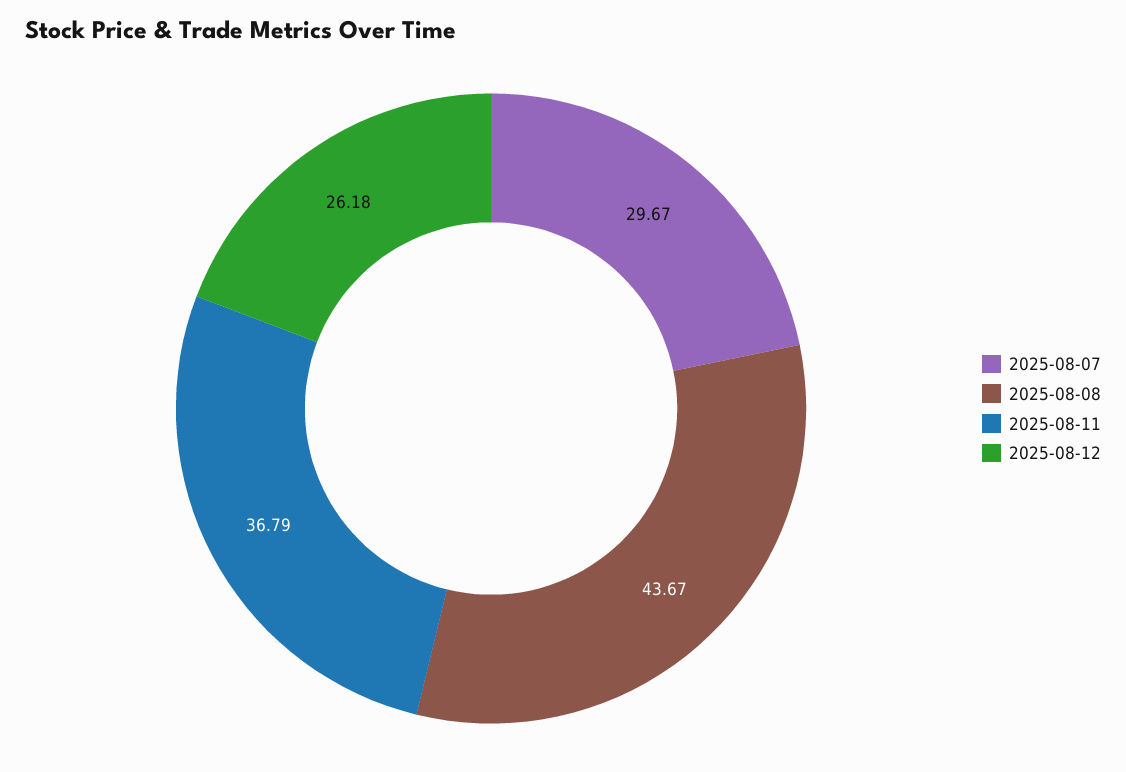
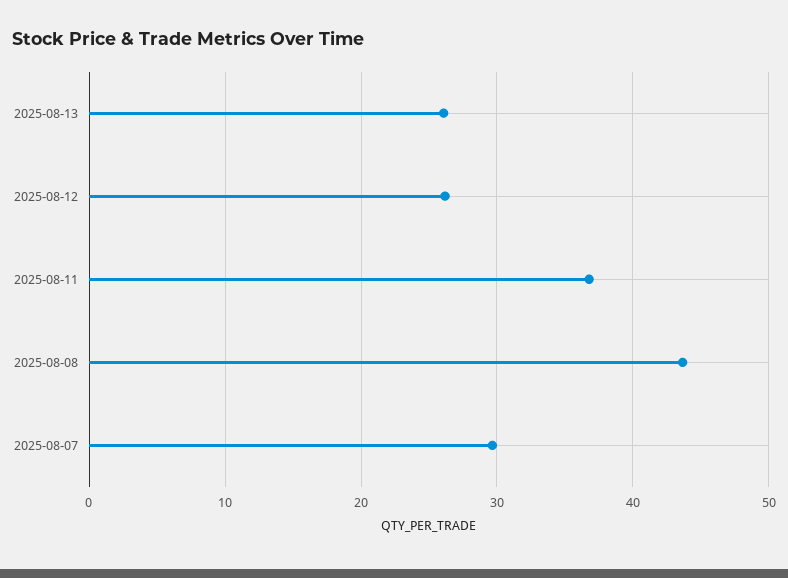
2025-08-13: none -> 26

